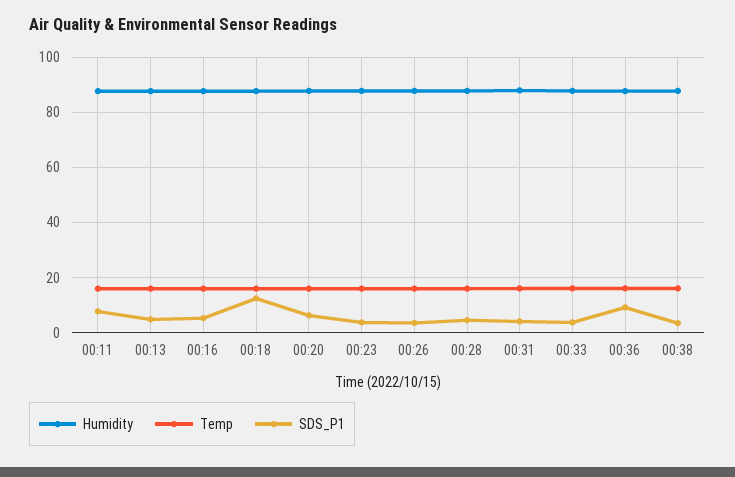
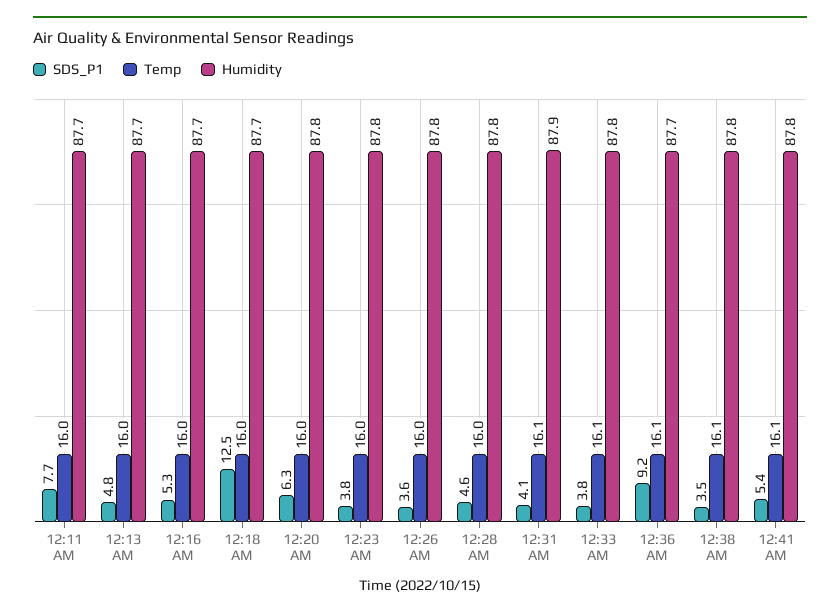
SDS_P1, 12:41 AM: none -> 5.4
Temp, 12:41 AM: none -> 16.1
Humidity, 12:41 AM: none -> 87.8

